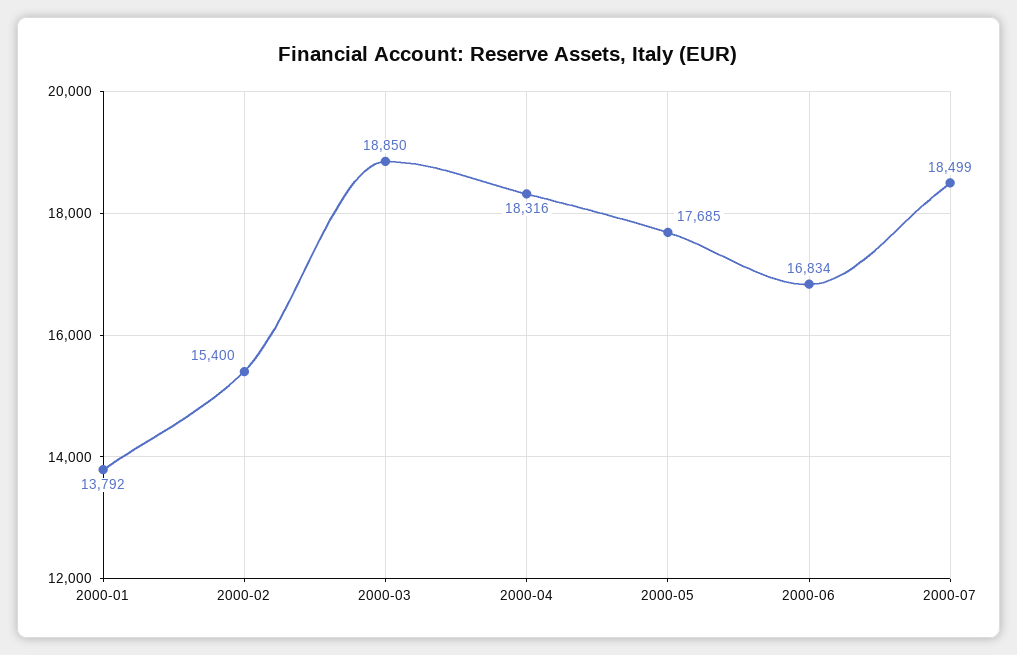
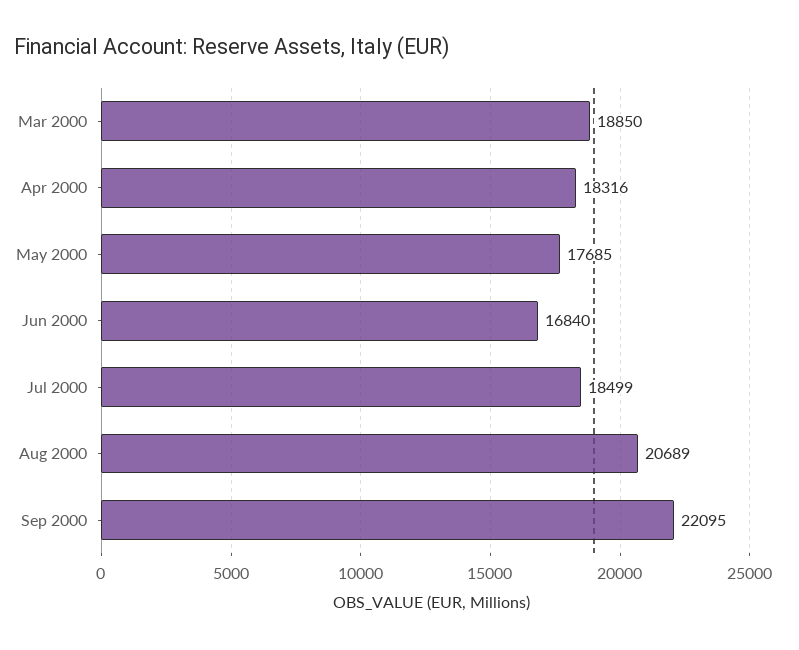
2000-01: 13792 -> none
2000-02: 15400 -> none
2000-06: 16834 -> 16840
Aug 2000: none -> 20689
Sep 2000: none -> 22095

